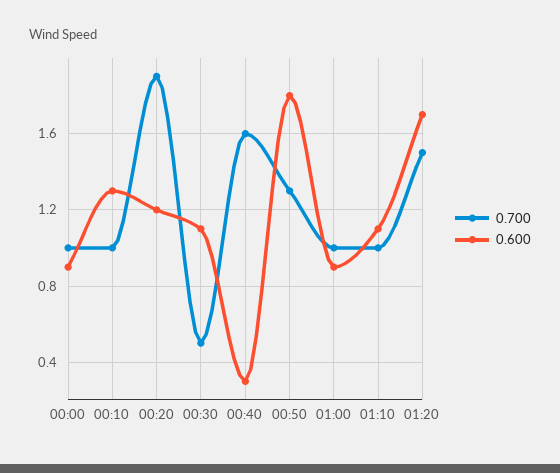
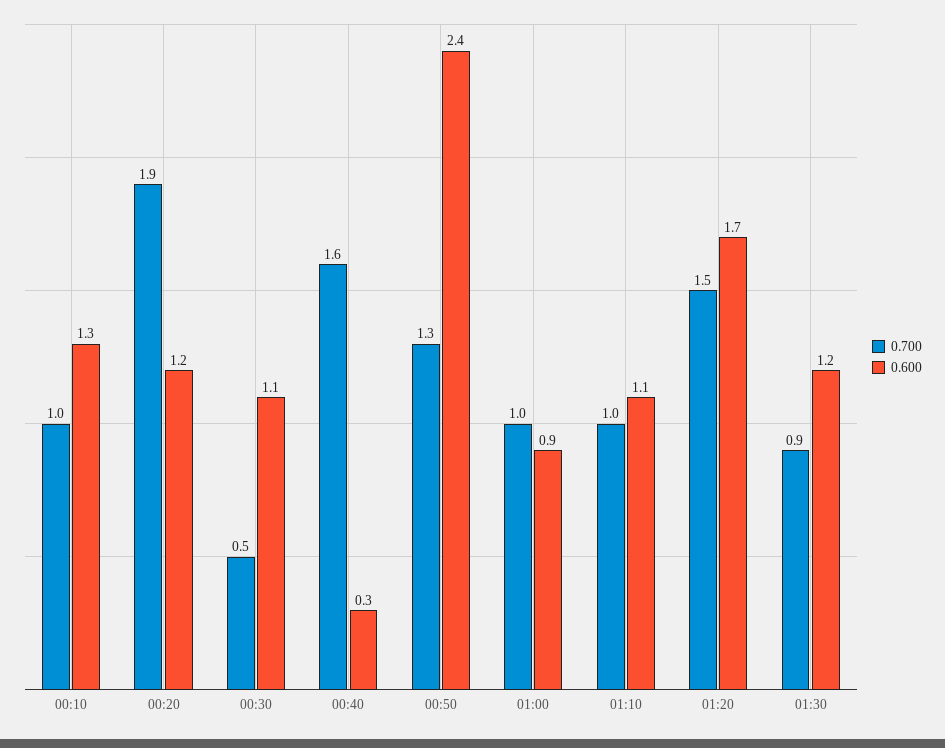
0.700, 00:00: 1 -> none
0.600, 00:00: 0.9 -> none
0.600, 00:50: 1.8 -> 2.4
0.700, 01:30: none -> 0.9
0.600, 01:30: none -> 1.2

